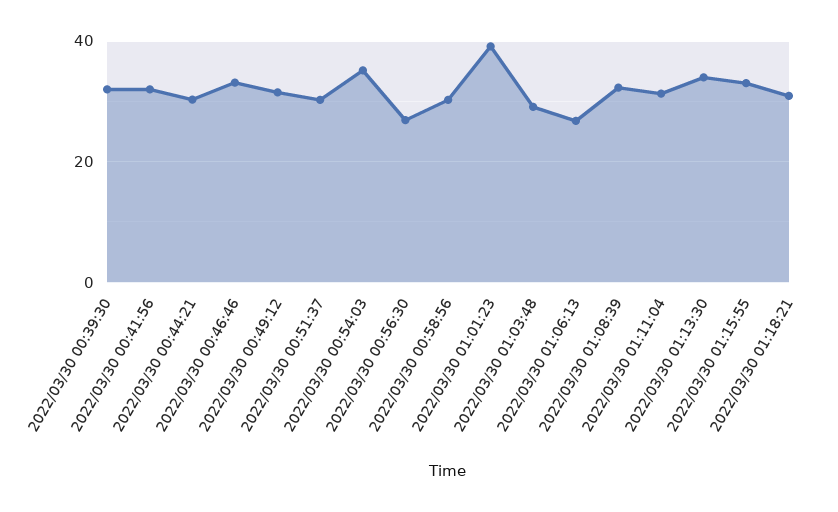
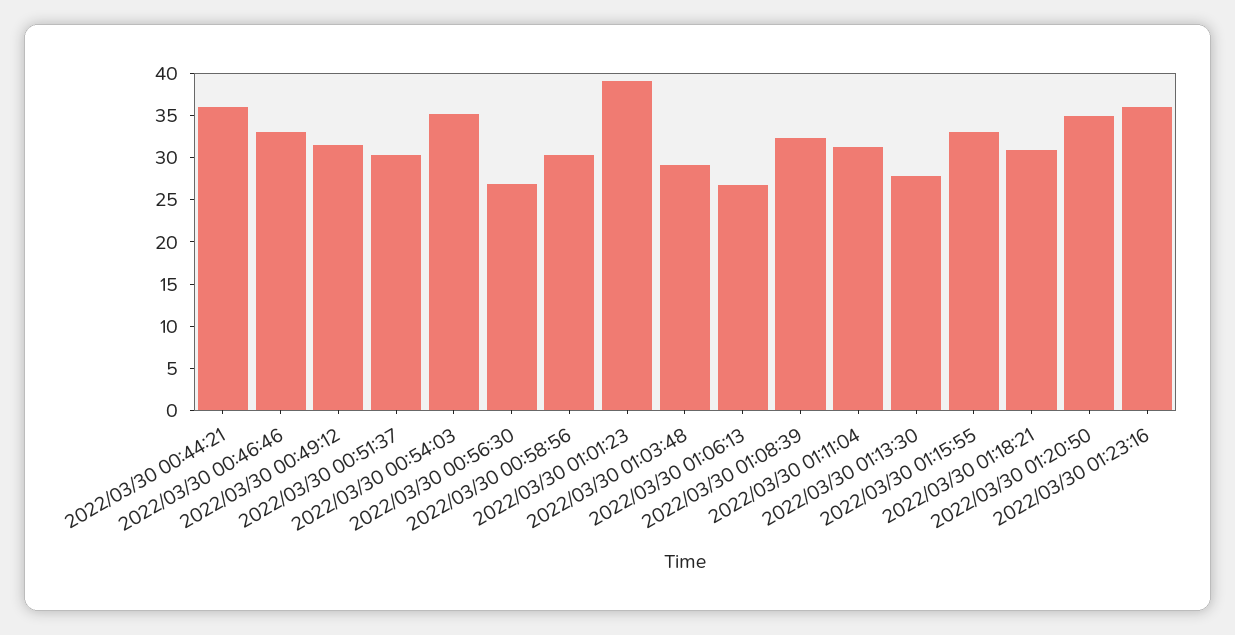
2022/03/30 00:39:30: 32 -> none
2022/03/30 00:41:56: 32 -> none
2022/03/30 00:44:21: 30 -> 36
2022/03/30 01:13:30: 34 -> 28
2022/03/30 01:20:50: none -> 35
2022/03/30 01:23:16: none -> 36

